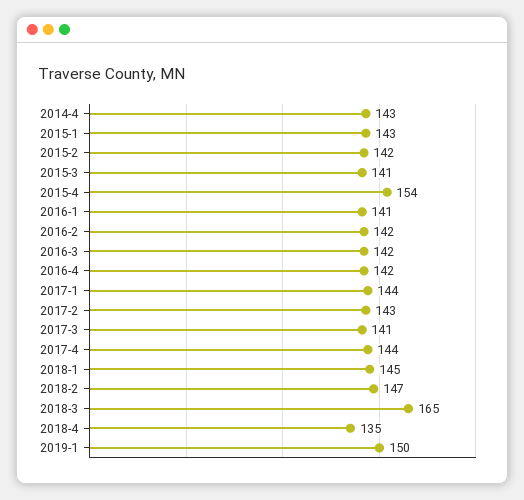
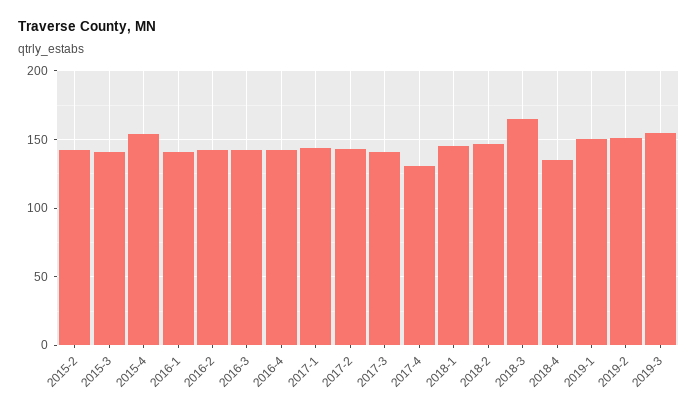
2014-4: 143 -> none
2015-1: 143 -> none
2017-4: 144 -> 130
2019-2: none -> 150
2019-3: none -> 155

